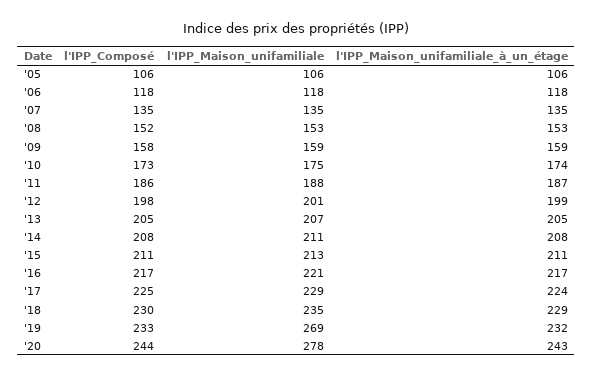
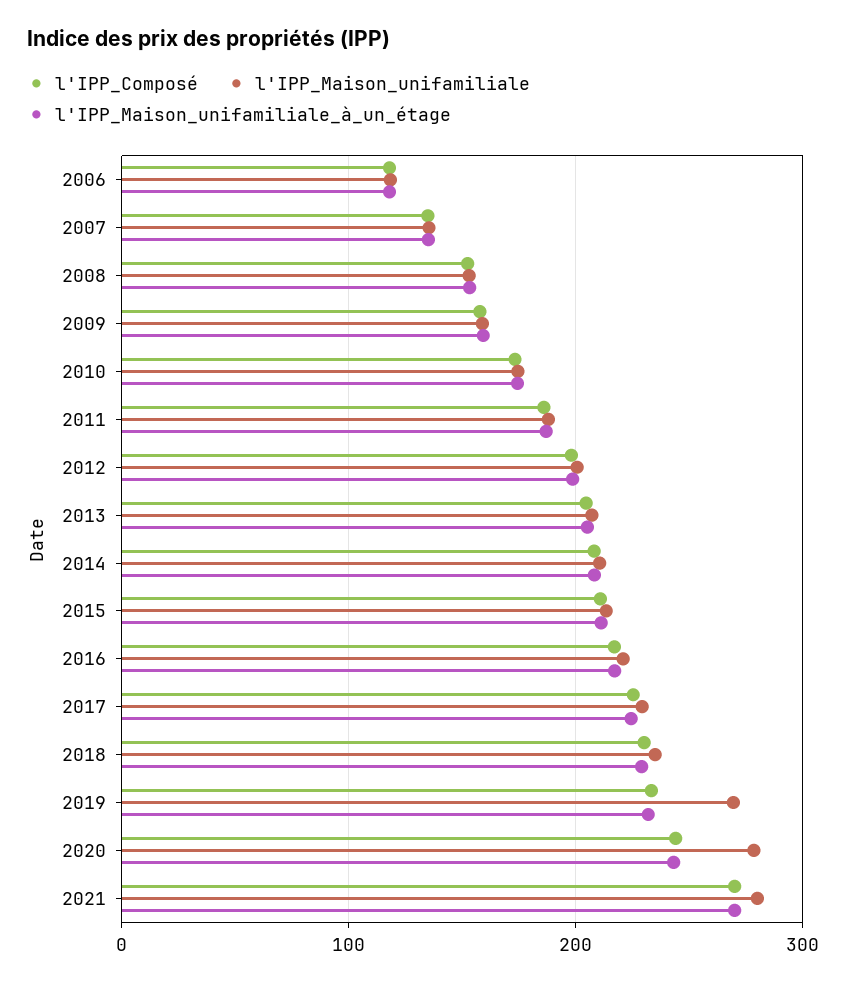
l'IPP_Composé, '05: 106 -> none
l'IPP_Maison_unifamiliale, '05: 106 -> none
l'IPP_Maison_unifamiliale_à_un_étage, '05: 106 -> none
l'IPP_Composé, 2021: none -> 270
l'IPP_Maison_unifamiliale, 2021: none -> 280
l'IPP_Maison_unifamiliale_à_un_étage, 2021: none -> 270

